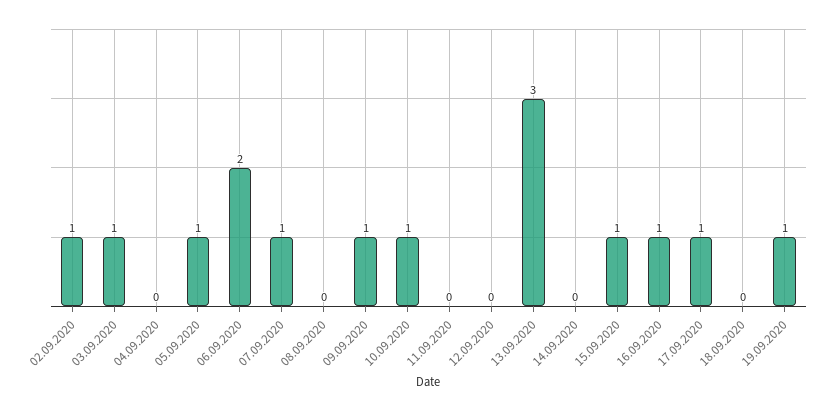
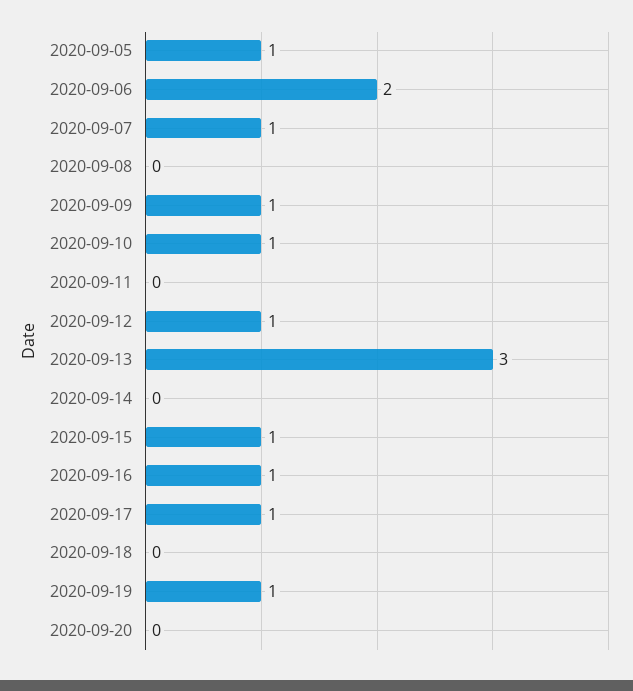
02.09.2020: 1 -> none
03.09.2020: 1 -> none
04.09.2020: 0 -> none
12.09.2020: 0 -> 1
2020-09-20: none -> 0

